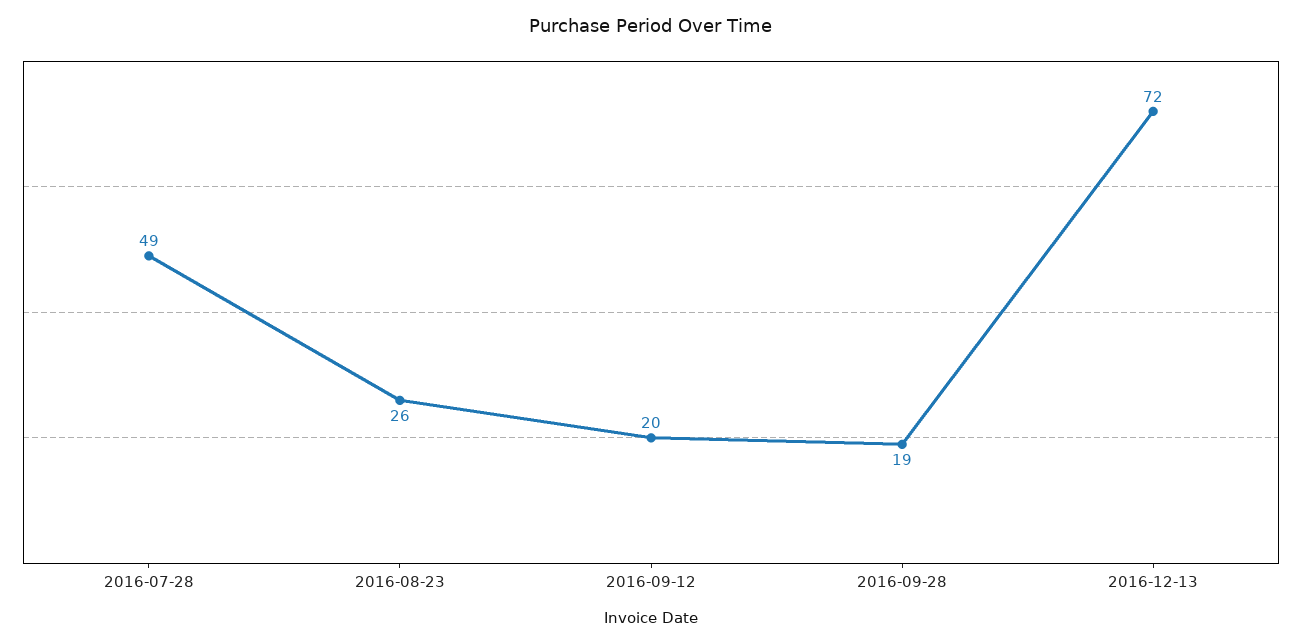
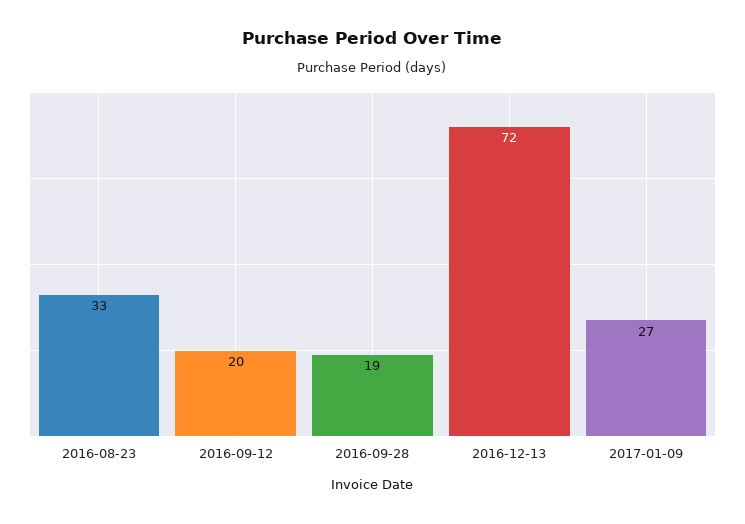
2016-07-28: 49 -> none
2016-08-23: 26 -> 33
2017-01-09: none -> 27

